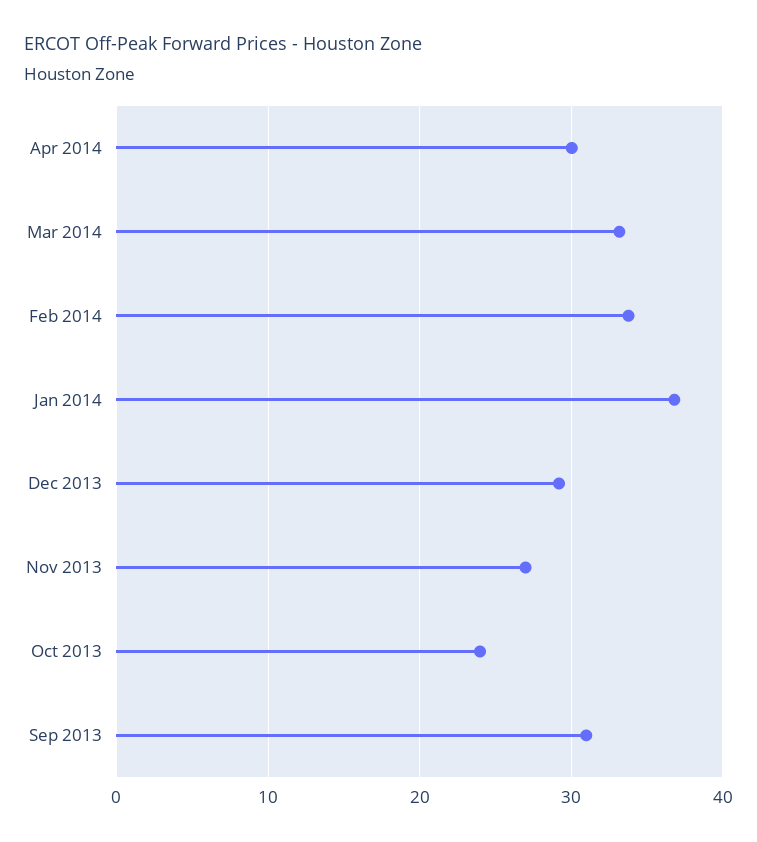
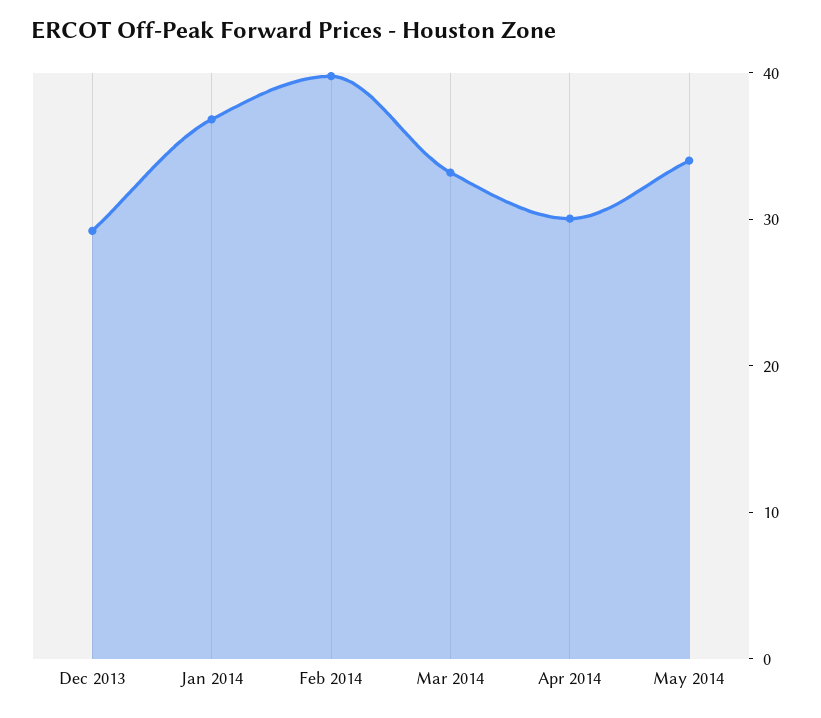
Feb 2014: 34 -> 40
Nov 2013: 27 -> none
Oct 2013: 24 -> none
Sep 2013: 31 -> none
May 2014: none -> 34

